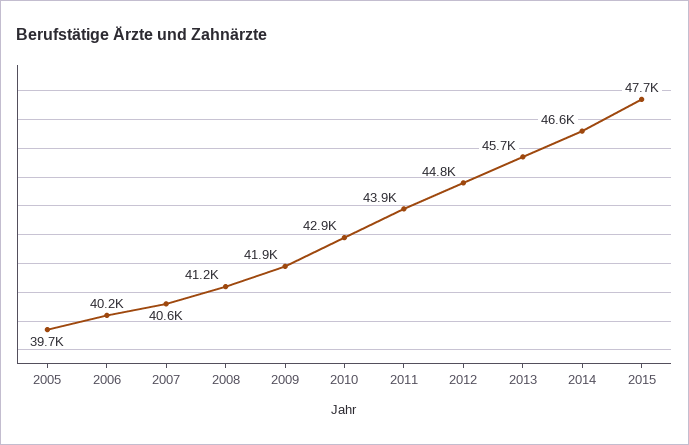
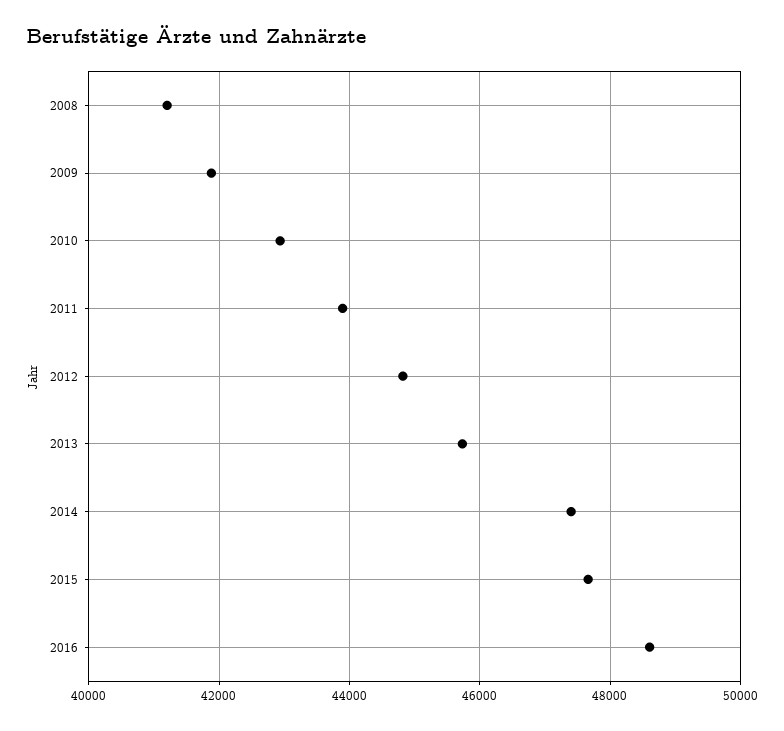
2005: 39700 -> none
2006: 40200 -> none
2007: 40600 -> none
2014: 46600 -> 47400
2016: none -> 48600

